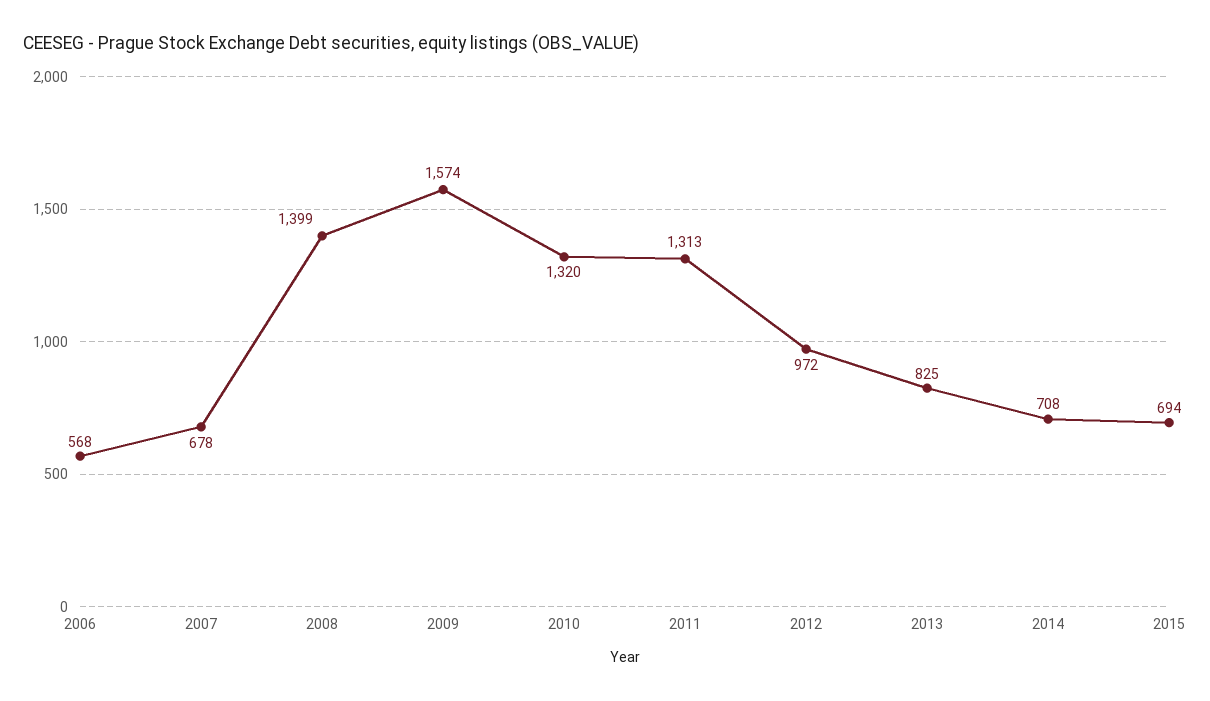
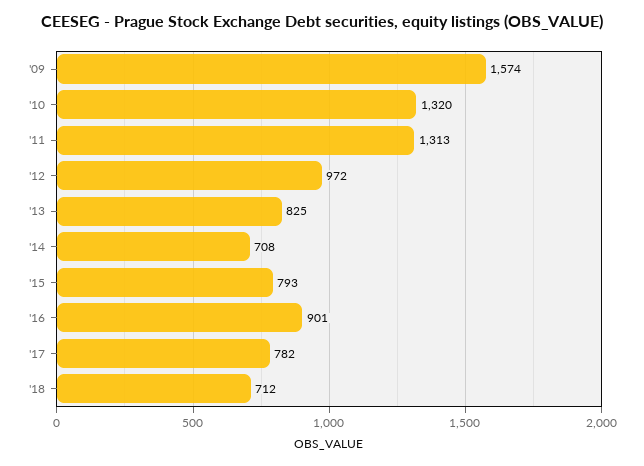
2006: 568 -> none
2007: 678 -> none
2008: 1399 -> none
2015: 694 -> 793
'16: none -> 901
'17: none -> 782
'18: none -> 712

